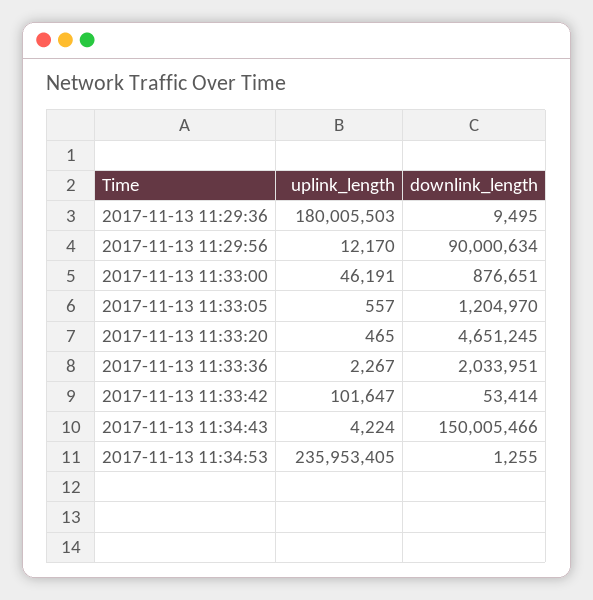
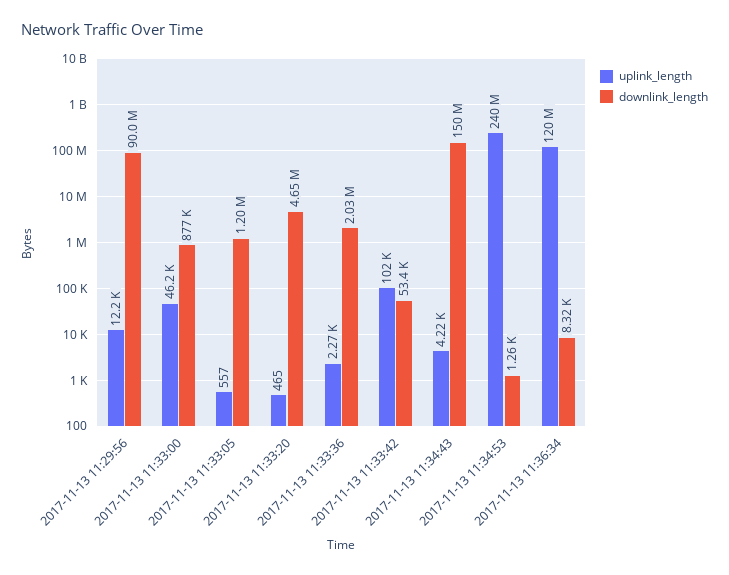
uplink_length, 2017-11-13 11:29:36: 180005503 -> none
downlink_length, 2017-11-13 11:29:36: 9495 -> none
uplink_length, 2017-11-13 11:34:53: 235953405 -> 240000000
uplink_length, 2017-11-13 11:36:34: none -> 120000000
downlink_length, 2017-11-13 11:36:34: none -> 8320

